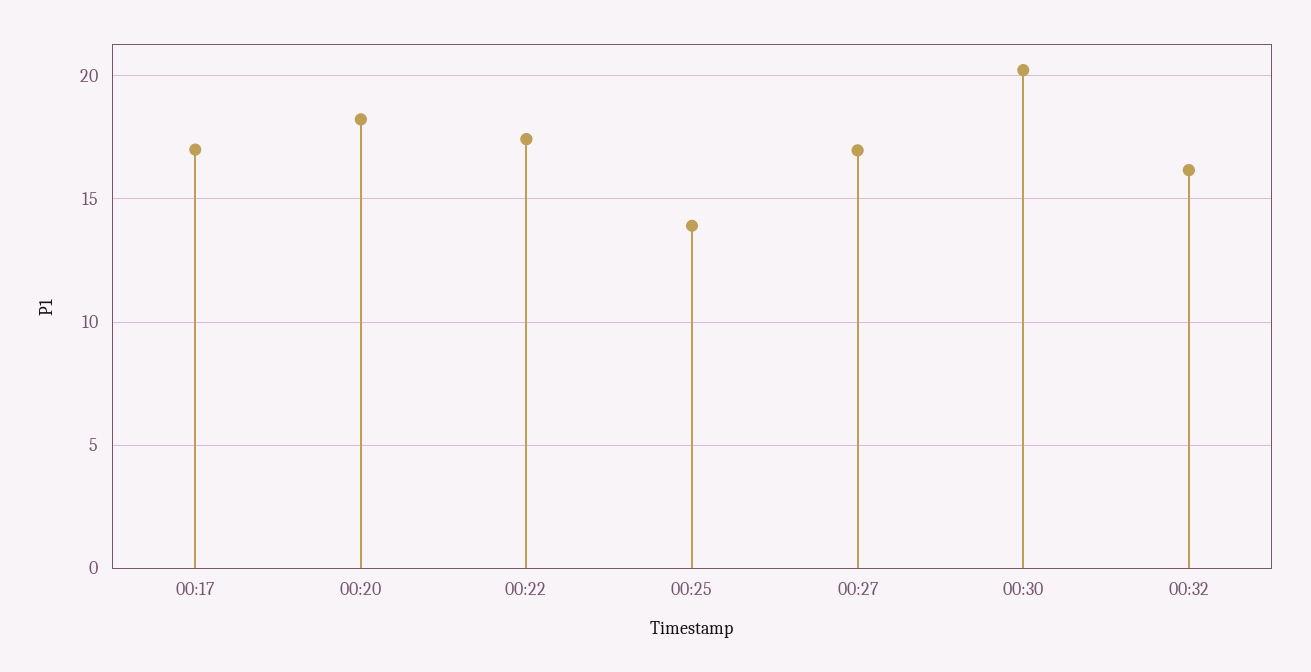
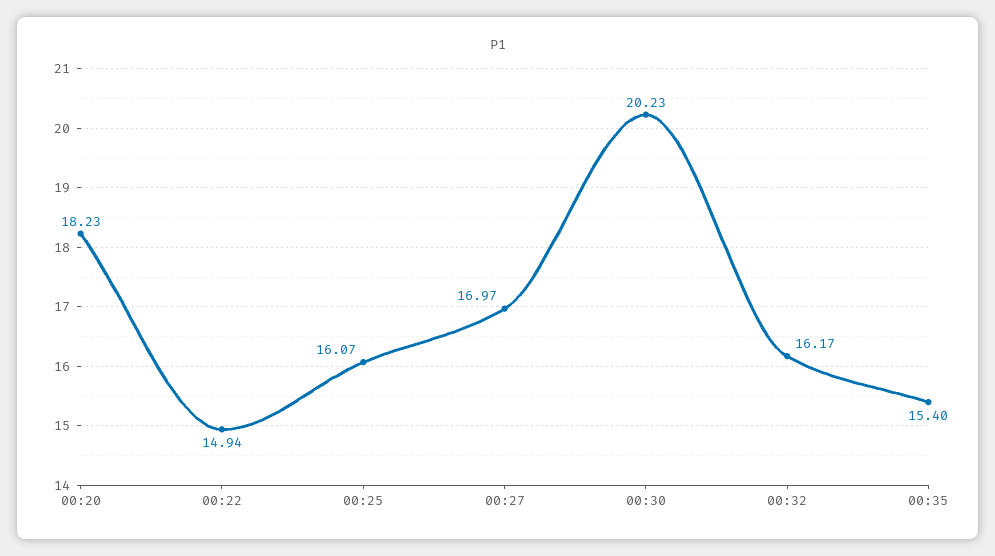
00:17: 17 -> none
00:22: 17.5 -> 14.94
00:25: 14 -> 16.07
00:35: none -> 15.4

